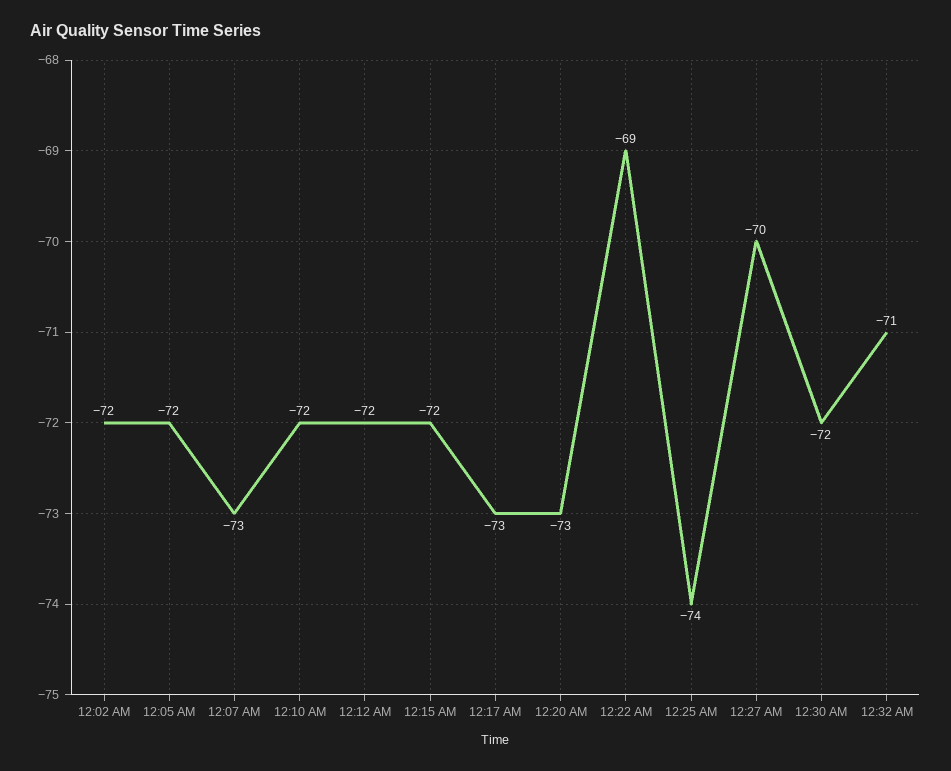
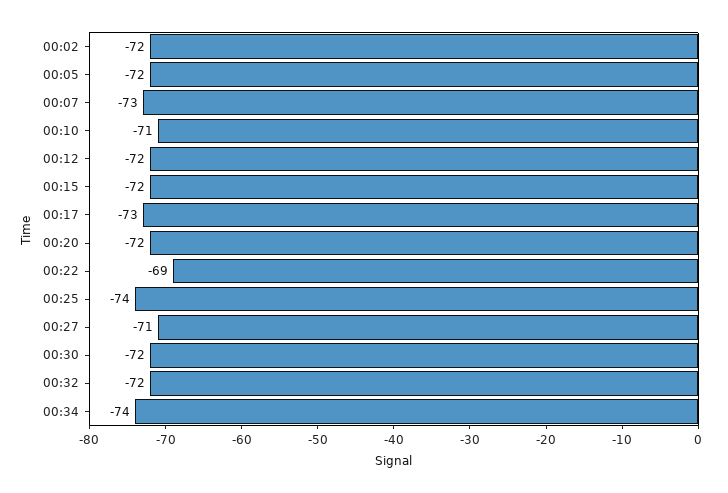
12:10 AM: -72 -> -71
12:20 AM: -73 -> -72
12:27 AM: -70 -> -71
12:32 AM: -71 -> -72
00:34: none -> -74

